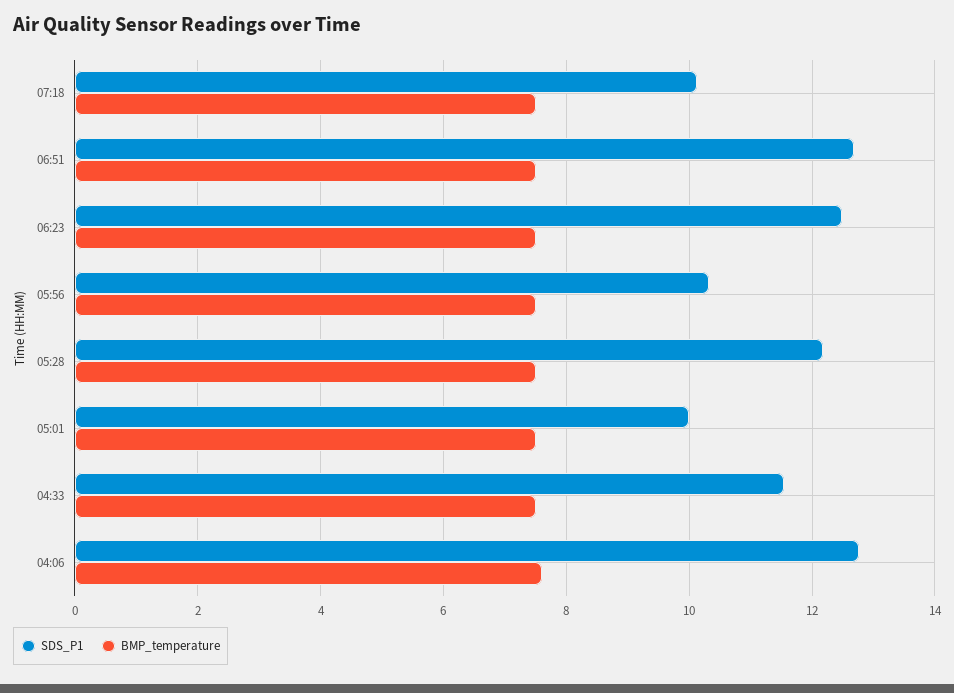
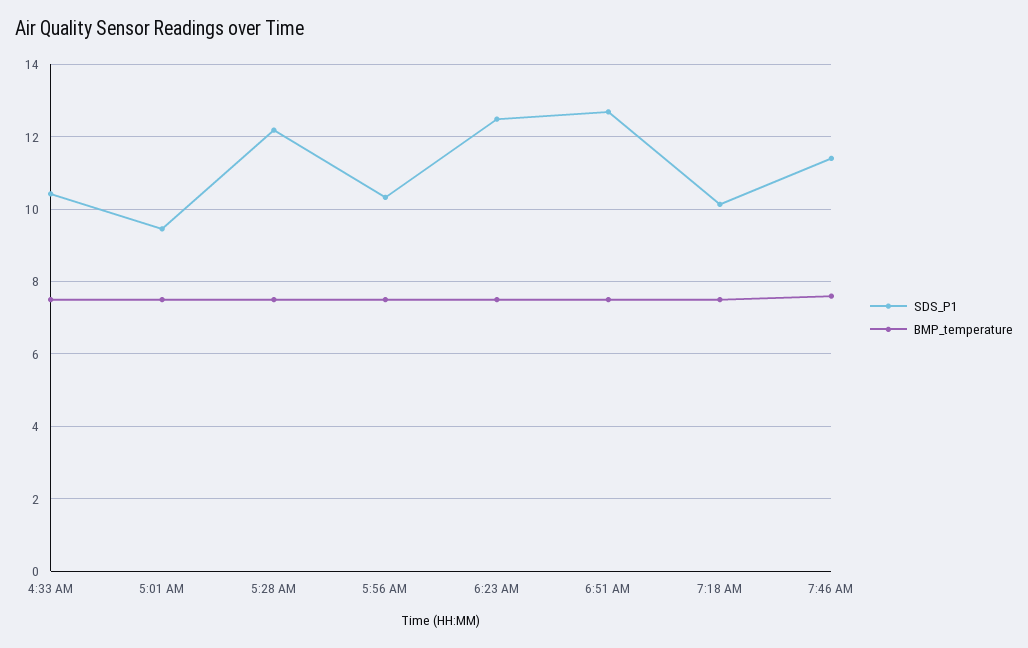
SDS_P1, 05:01: 10 -> 9.4
SDS_P1, 04:33: 11.6 -> 10.4
SDS_P1, 04:06: 12.8 -> none
BMP_temperature, 04:06: 7.6 -> none
SDS_P1, 7:46 AM: none -> 11.4
BMP_temperature, 7:46 AM: none -> 7.6

